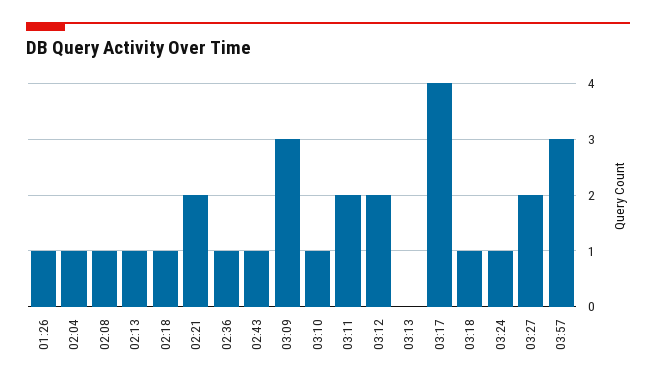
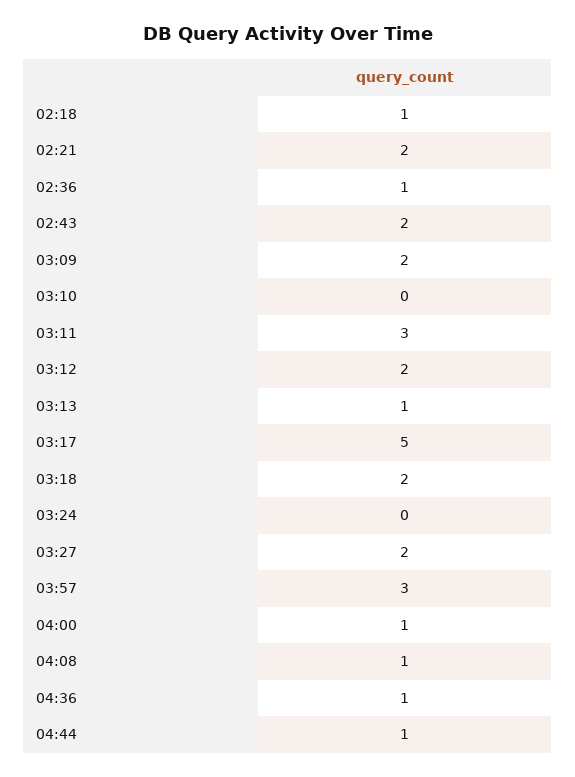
01:26: 1 -> none
02:04: 1 -> none
02:08: 1 -> none
02:13: 1 -> none
02:43: 1 -> 2
03:09: 3 -> 2
03:10: 1 -> 0
03:11: 2 -> 3
03:13: 0 -> 1
03:17: 4 -> 5
03:18: 1 -> 2
03:24: 1 -> 0
04:00: none -> 1
04:08: none -> 1
04:36: none -> 1
04:44: none -> 1

